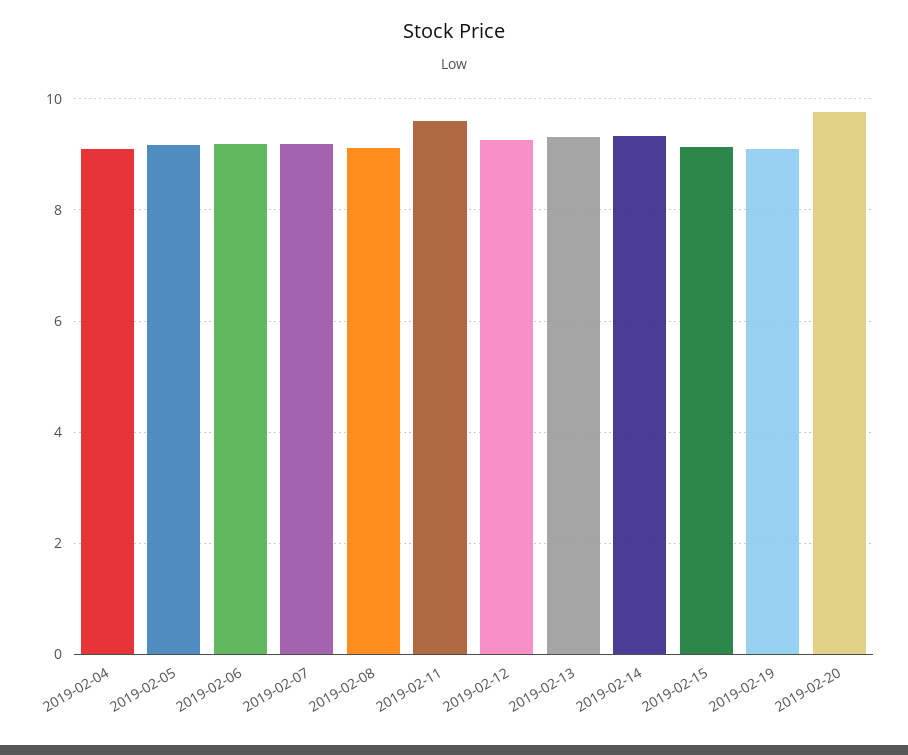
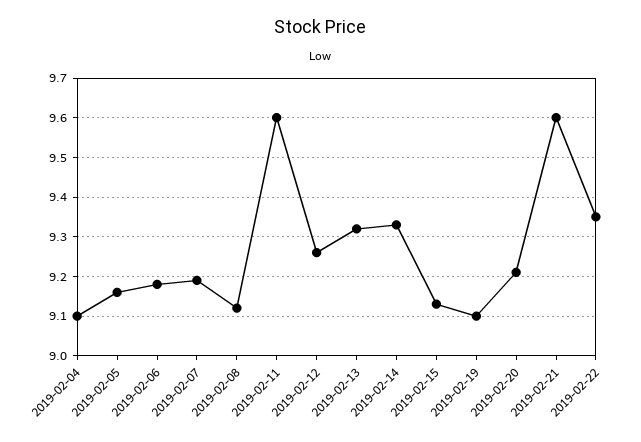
2019-02-20: 9.8 -> 9.2
2019-02-21: none -> 9.6
2019-02-22: none -> 9.35

